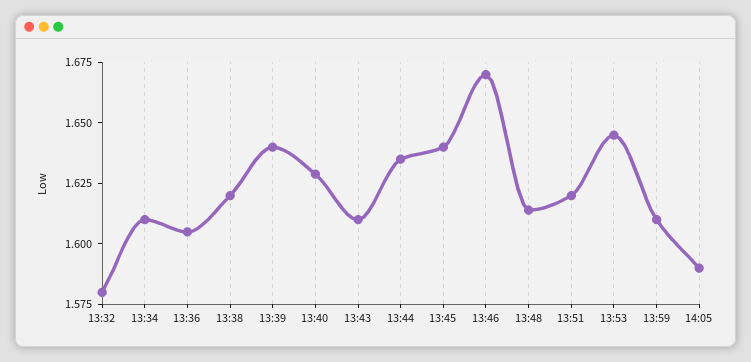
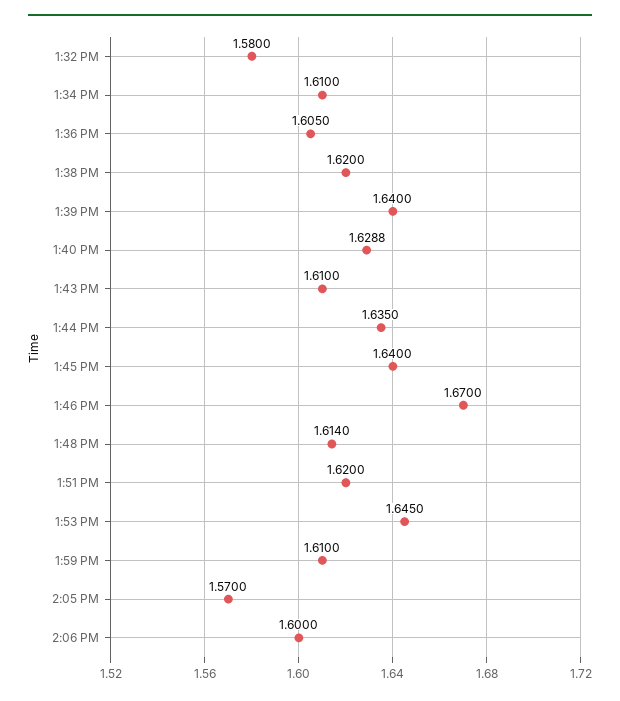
14:05: 1.59 -> 1.57
2:06 PM: none -> 1.6

